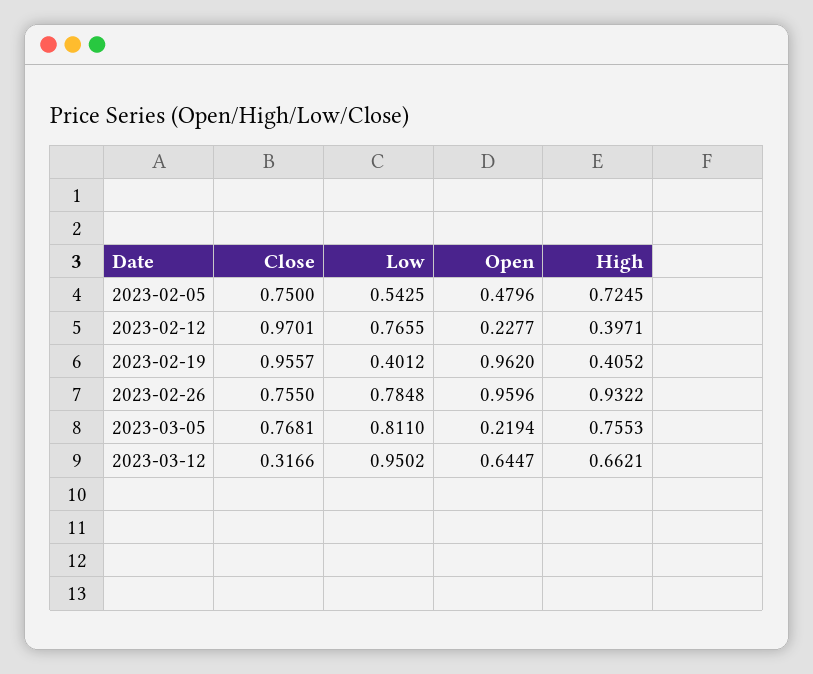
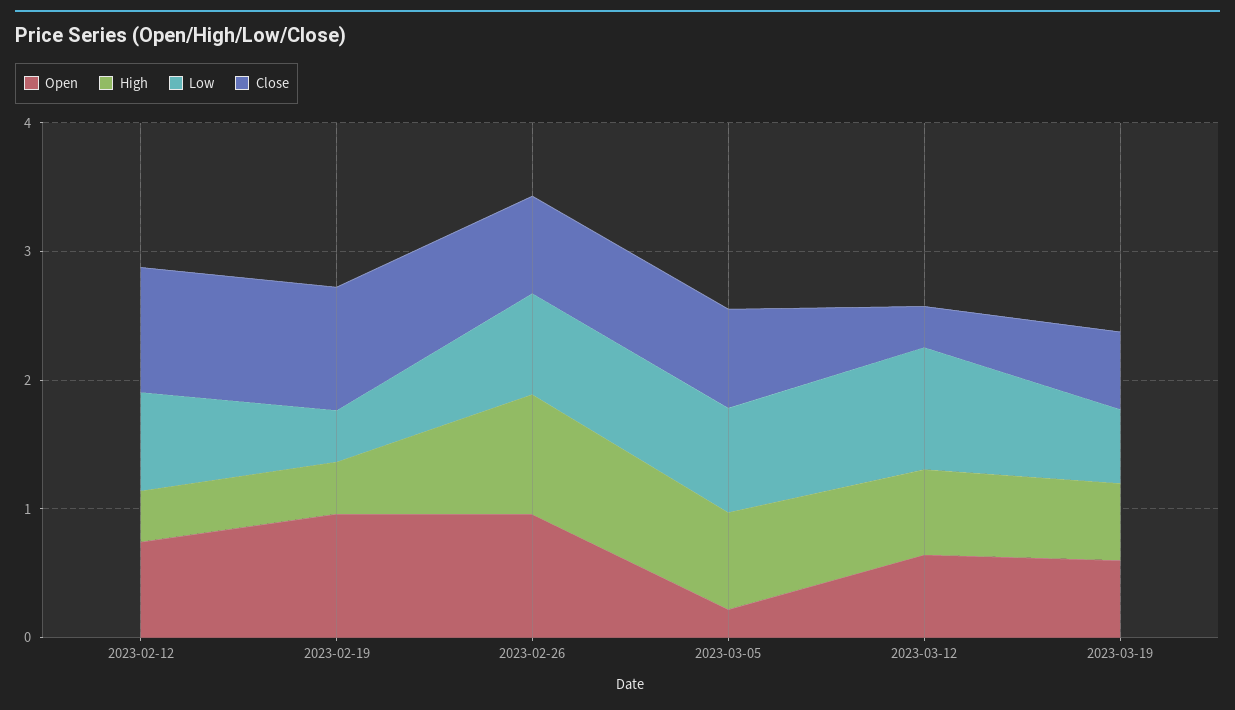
Close, 2023-02-05: 0.75 -> none
Low, 2023-02-05: 0.5425 -> none
Open, 2023-02-05: 0.4796 -> none
High, 2023-02-05: 0.7245 -> none
Open, 2023-02-12: 0.2277 -> 0.8
Open, 2023-03-19: none -> 0.6
High, 2023-03-19: none -> 0.6
Low, 2023-03-19: none -> 0.6
Close, 2023-03-19: none -> 0.6

